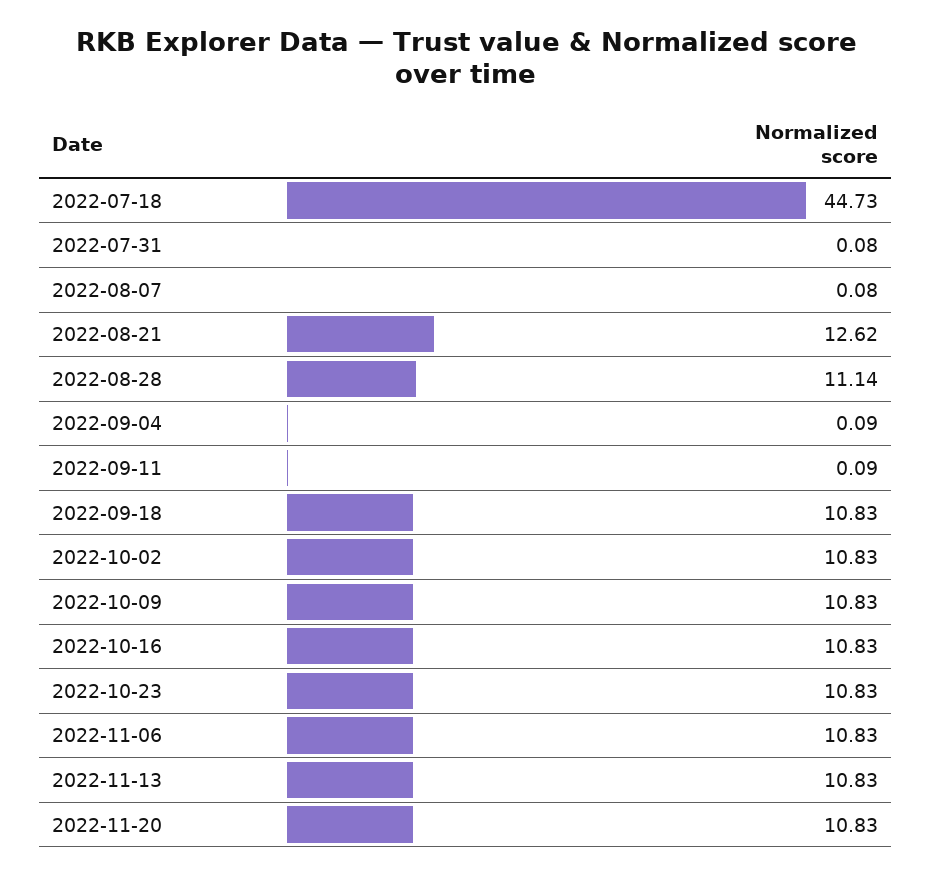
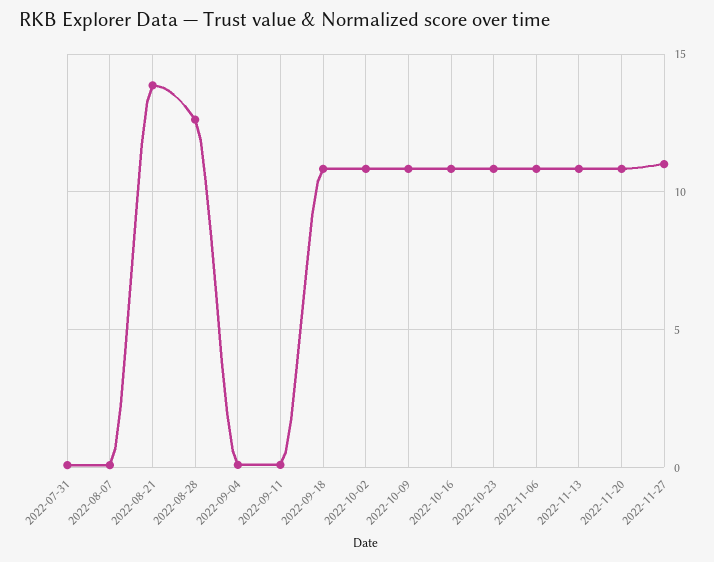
2022-07-18: 44.73 -> none
2022-08-21: 12.62 -> 14
2022-08-28: 11.14 -> 12.5
2022-11-27: none -> 11

